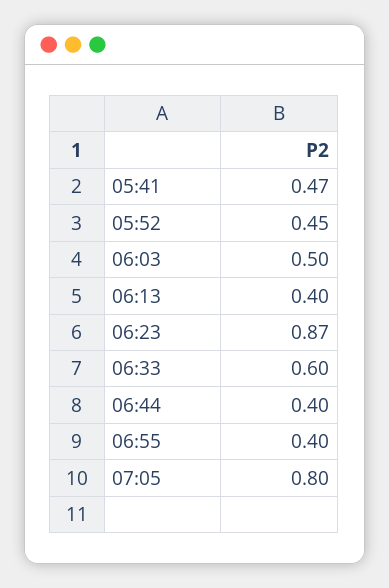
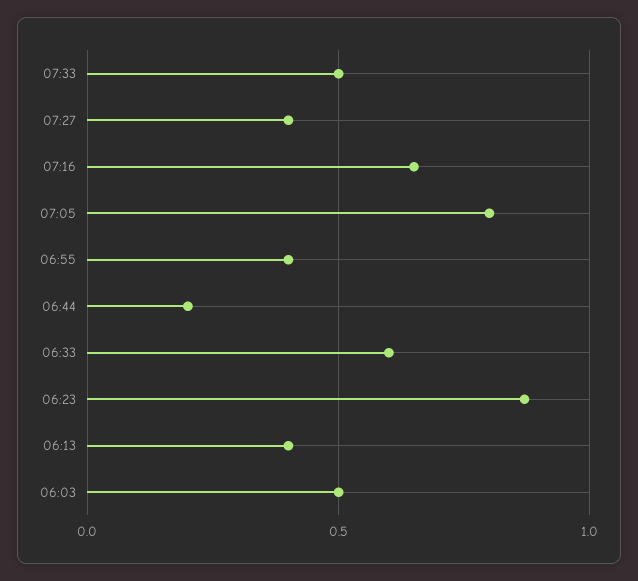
05:41: 0.47 -> none
05:52: 0.45 -> none
06:44: 0.4 -> 0.2
07:33: none -> 0.5
07:27: none -> 0.4
07:16: none -> 0.65

